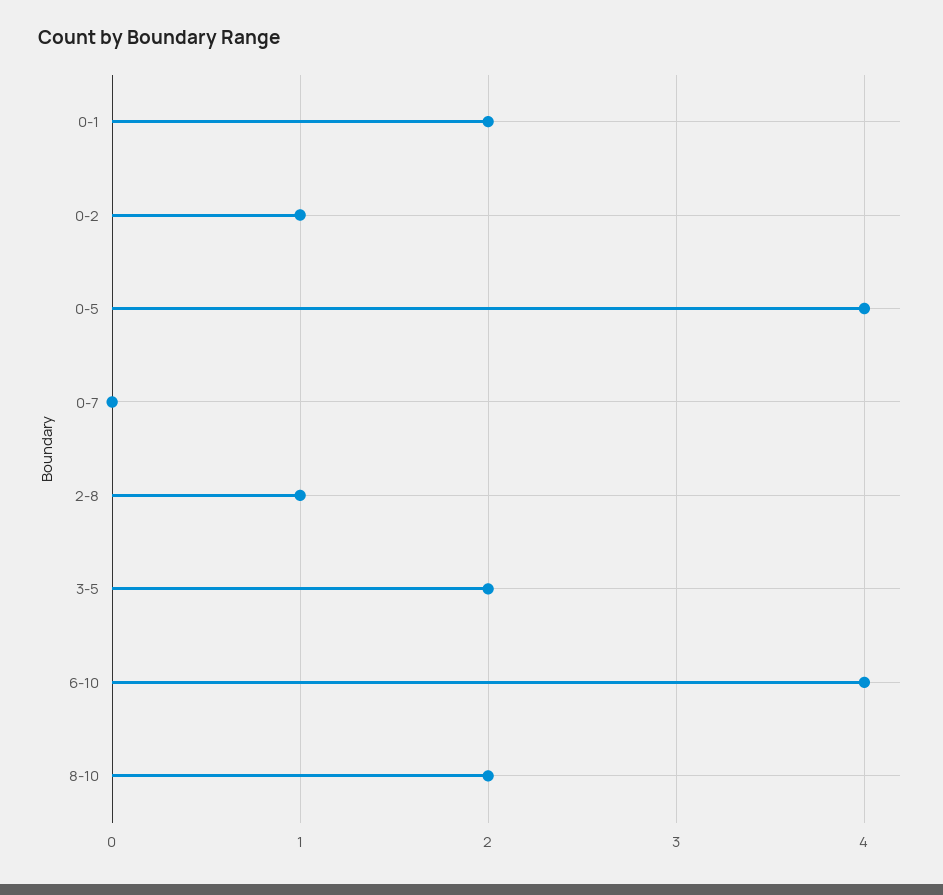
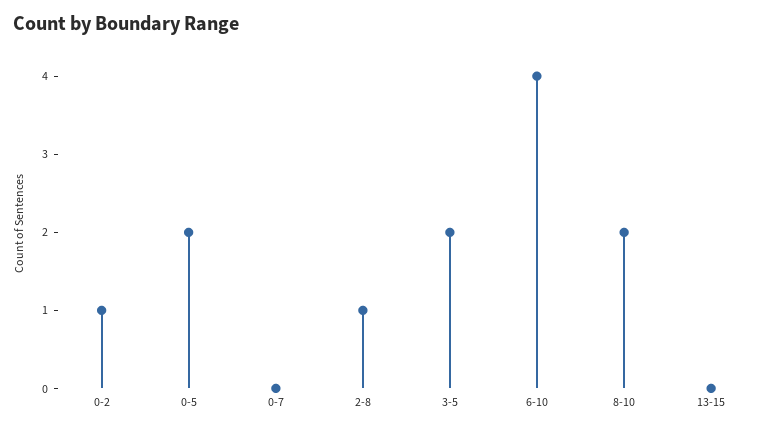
0-1: 2 -> none
0-5: 4 -> 2
13-15: none -> 0

